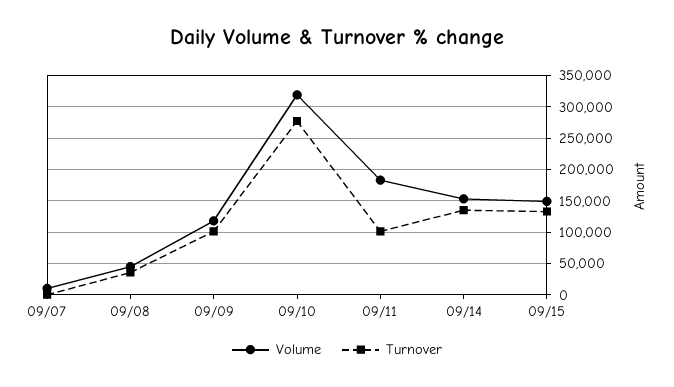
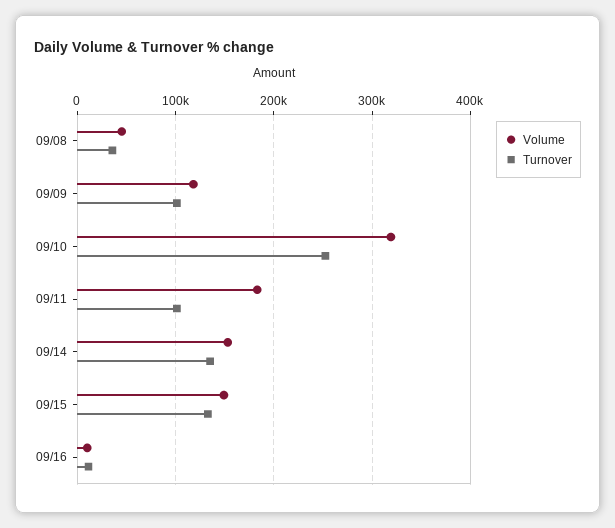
Volume, 09/07: 10000 -> none
Turnover, 09/07: 0 -> none
Turnover, 09/10: 280000 -> 250000
Volume, 09/16: none -> 10000
Turnover, 09/16: none -> 10000

